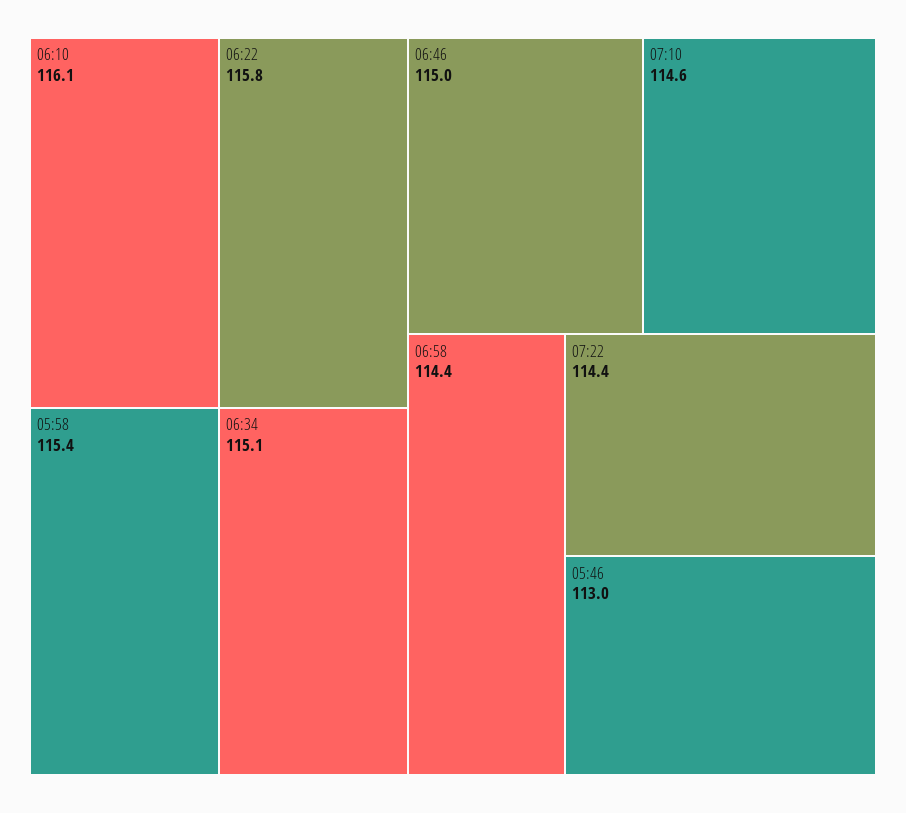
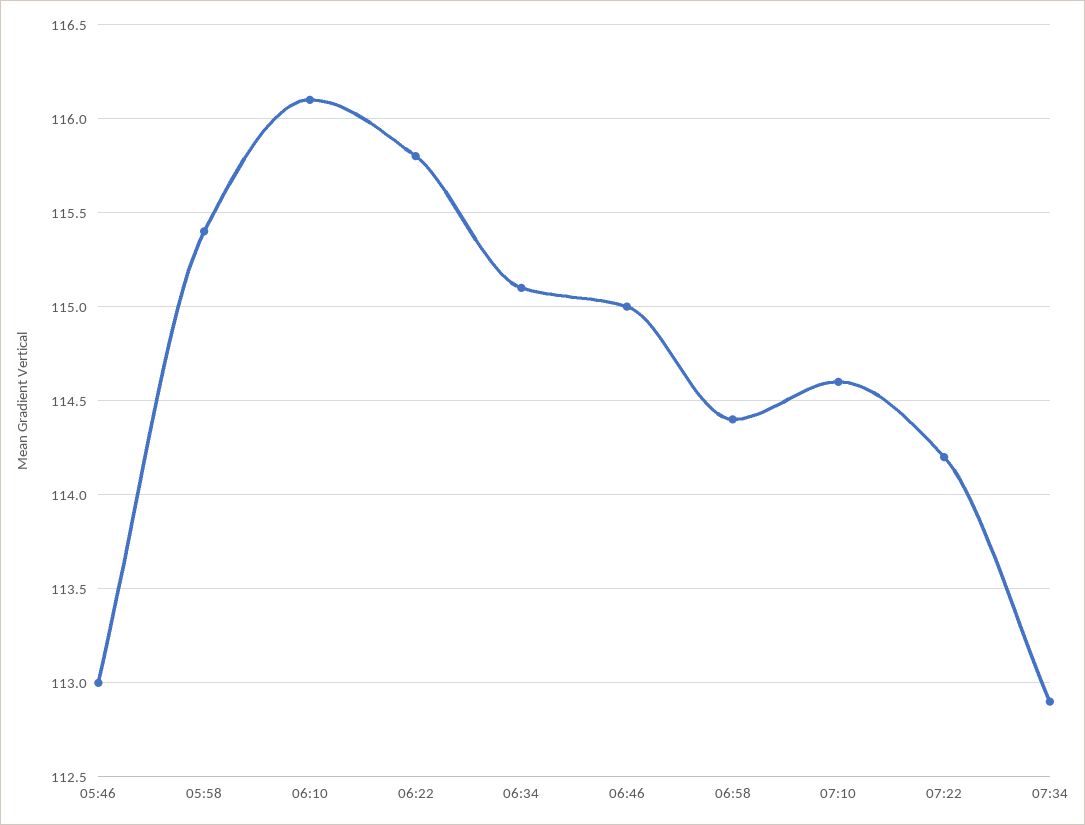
07:22: 114.4 -> 114.2
07:34: none -> 112.9

